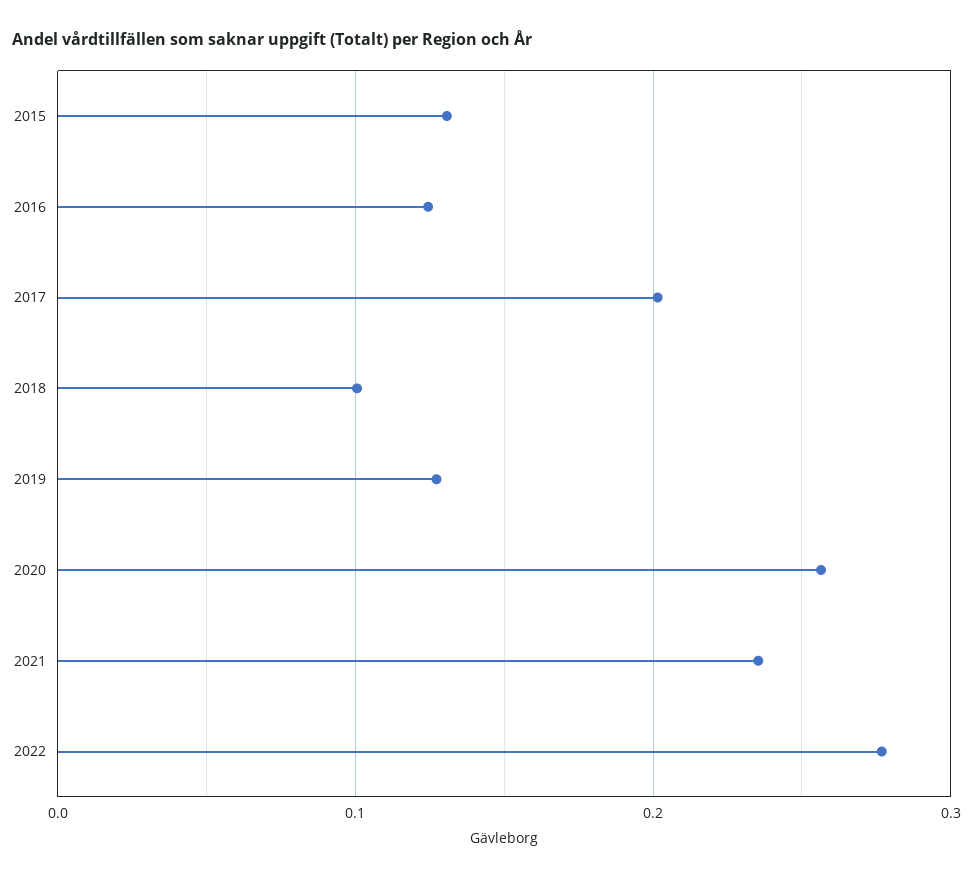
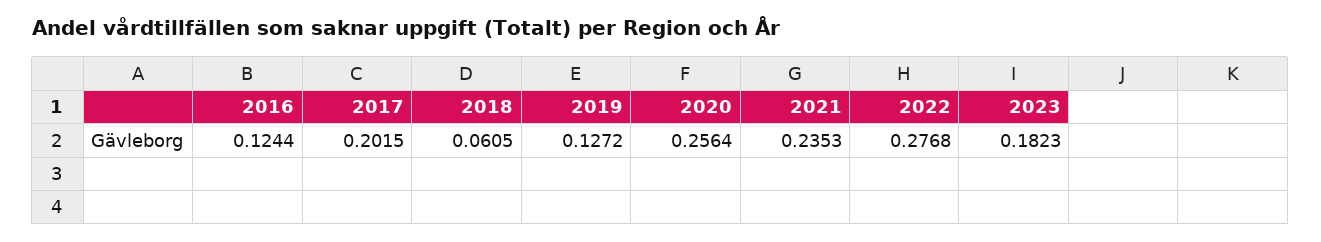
2015: 0.13 -> none
2018: 0.1 -> 0.0605
2023: none -> 0.1823

